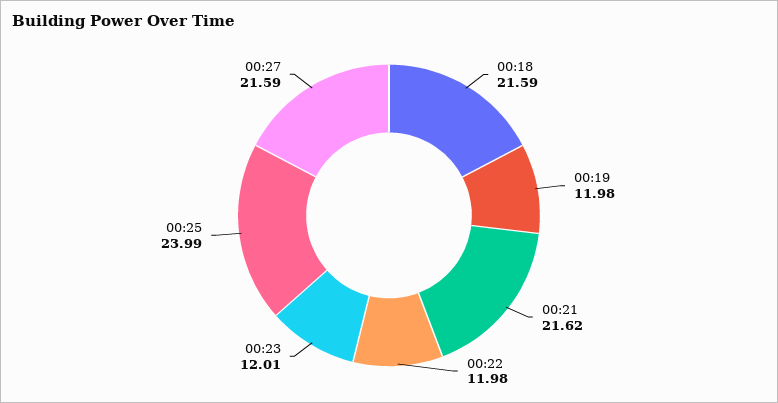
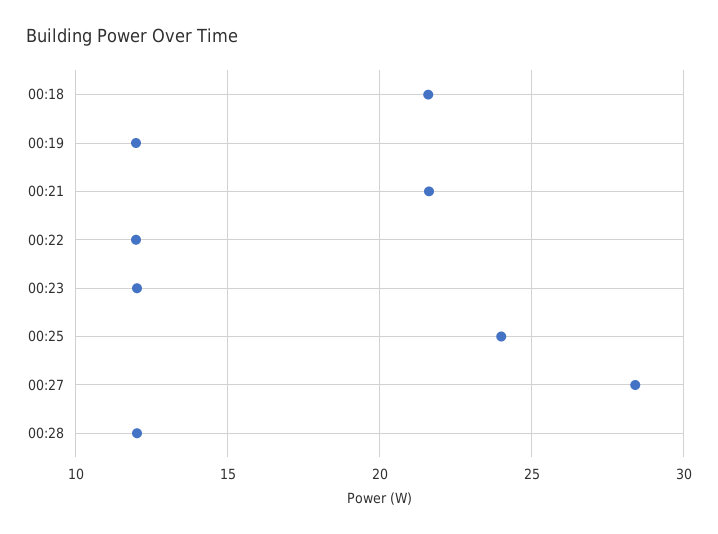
00:27: 21.59 -> 28.5
00:28: none -> 12

